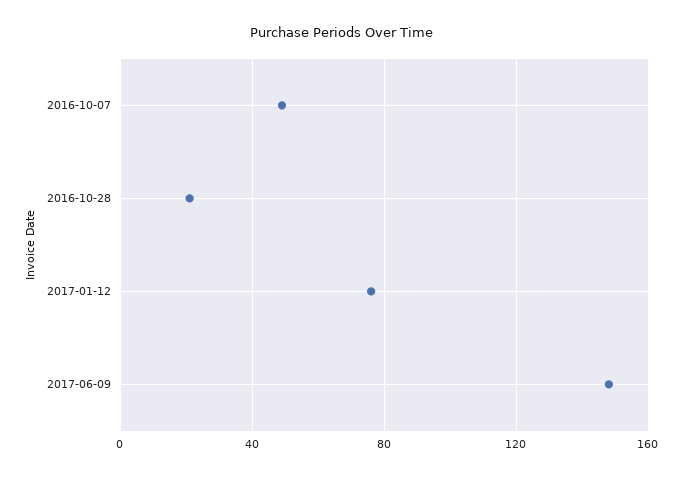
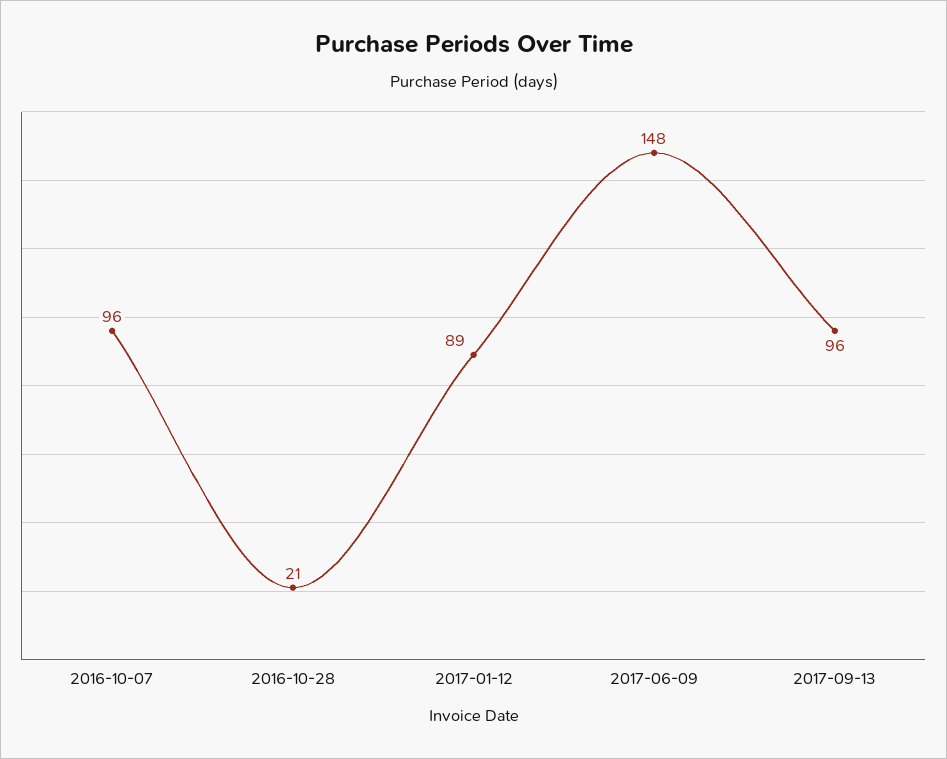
2016-10-07: 50 -> 96
2017-01-12: 75 -> 89
2017-09-13: none -> 96

